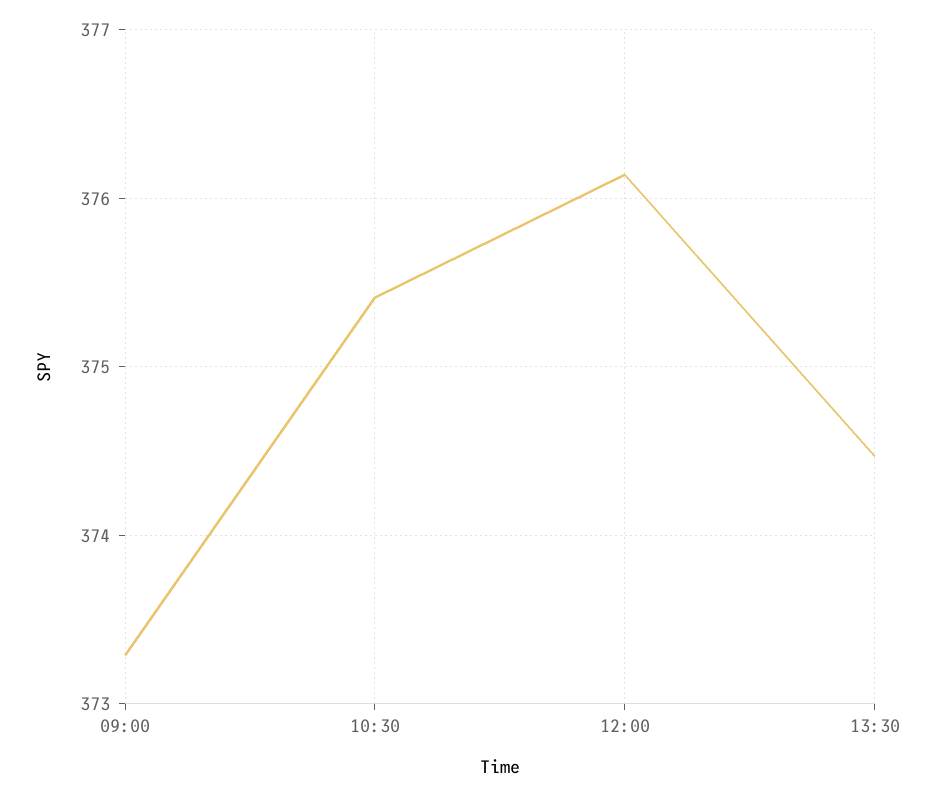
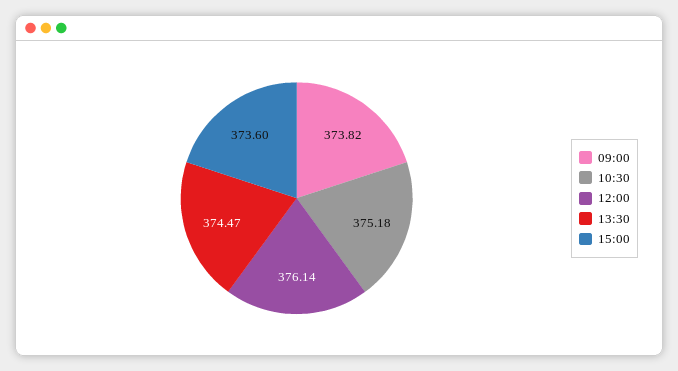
09:00: 373.3 -> 373.82
10:30: 375.4 -> 375.18
15:00: none -> 373.6

